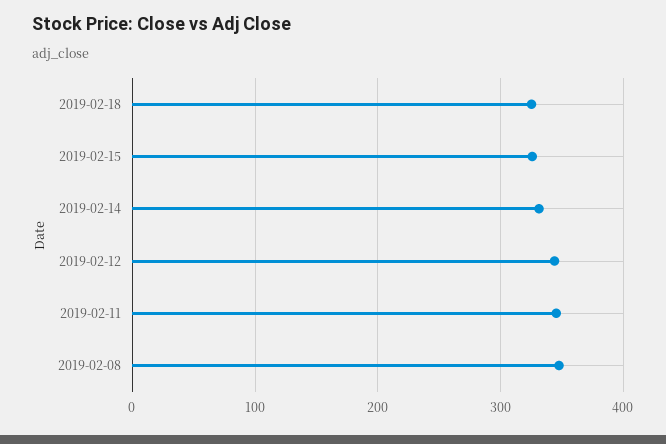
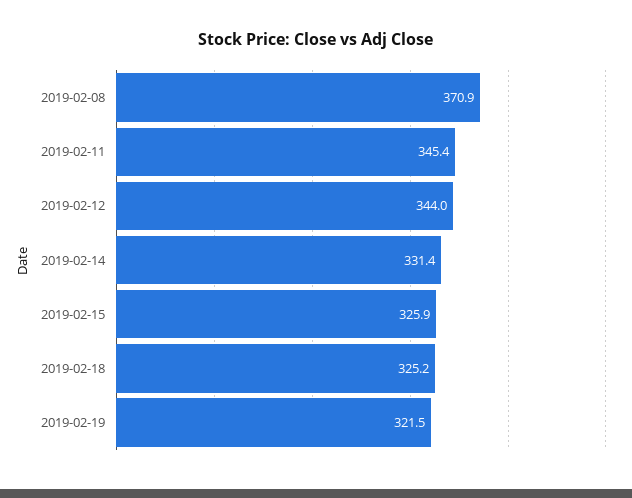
2019-02-08: 350 -> 370.9
2019-02-19: none -> 321.5

